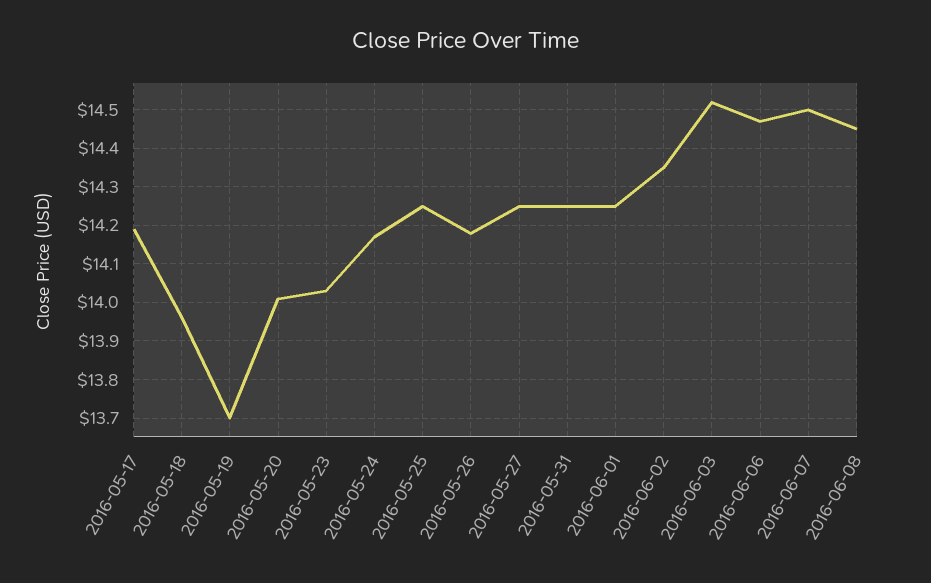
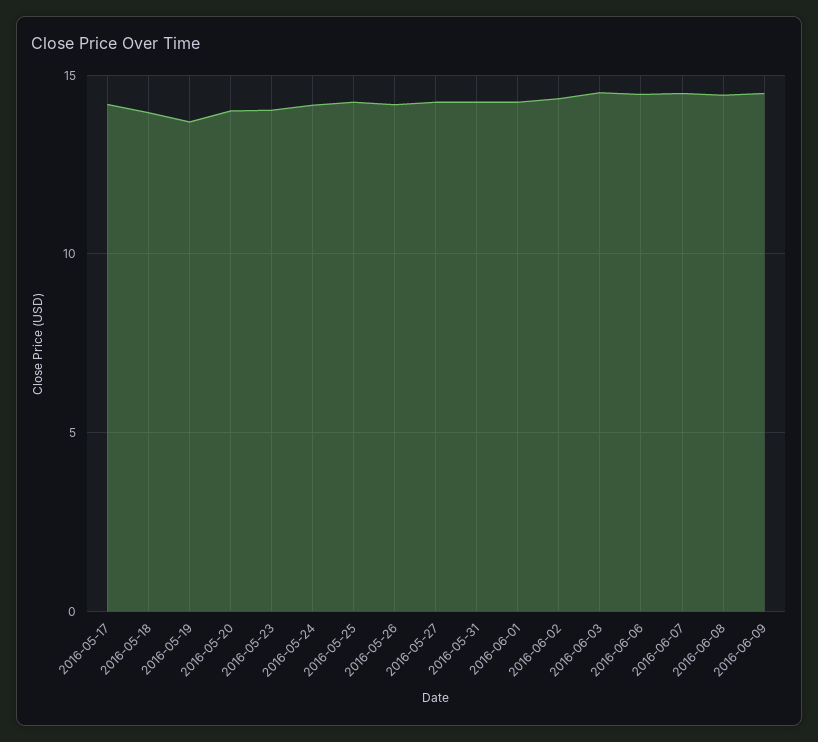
2016-06-09: none -> 14.5

